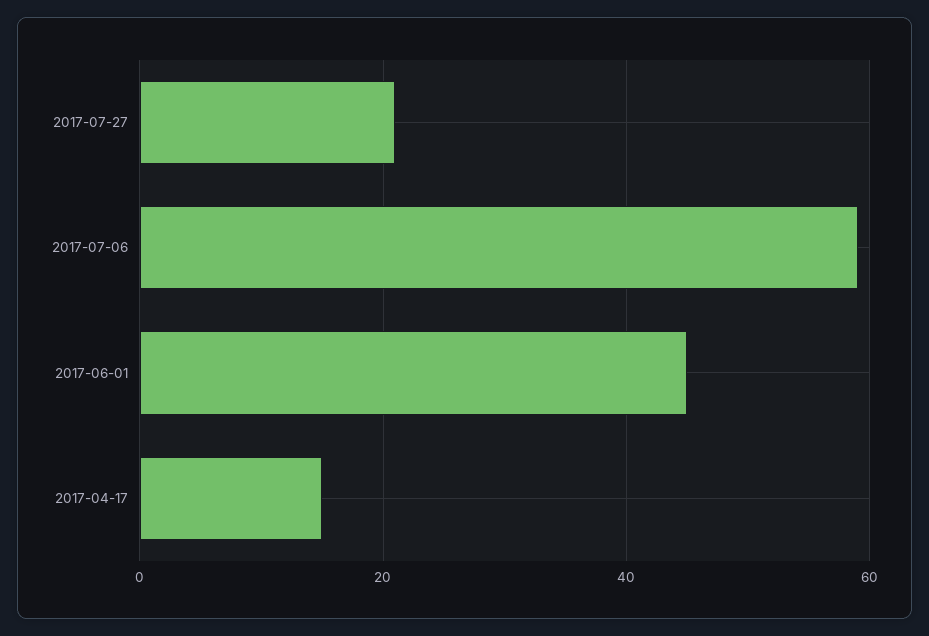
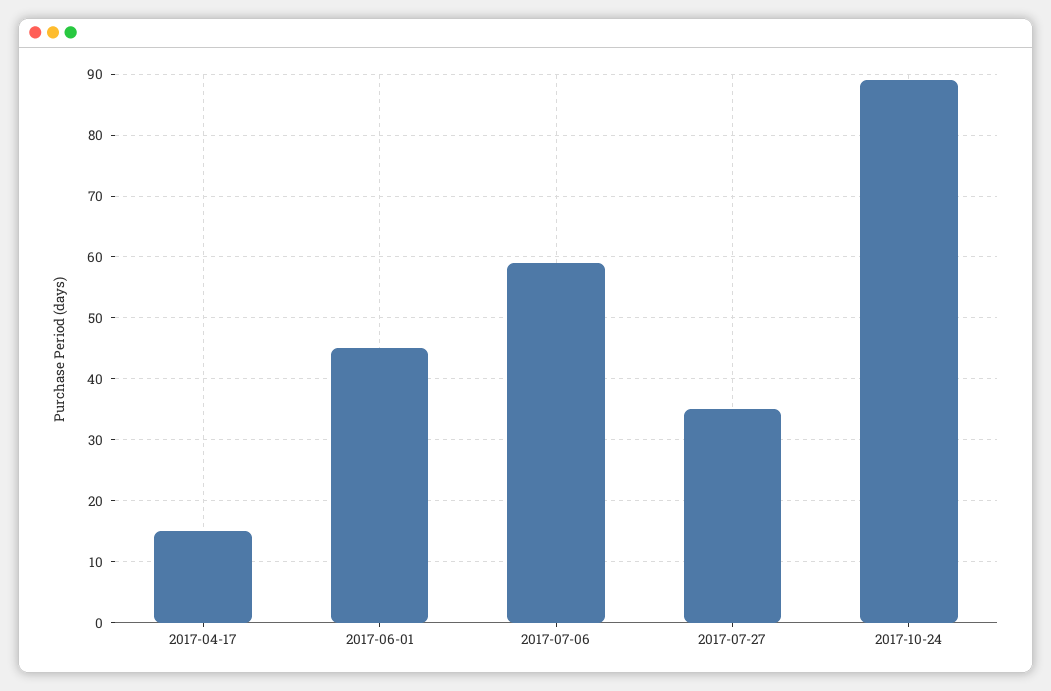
2017-07-27: 20 -> 35
2017-10-24: none -> 89

